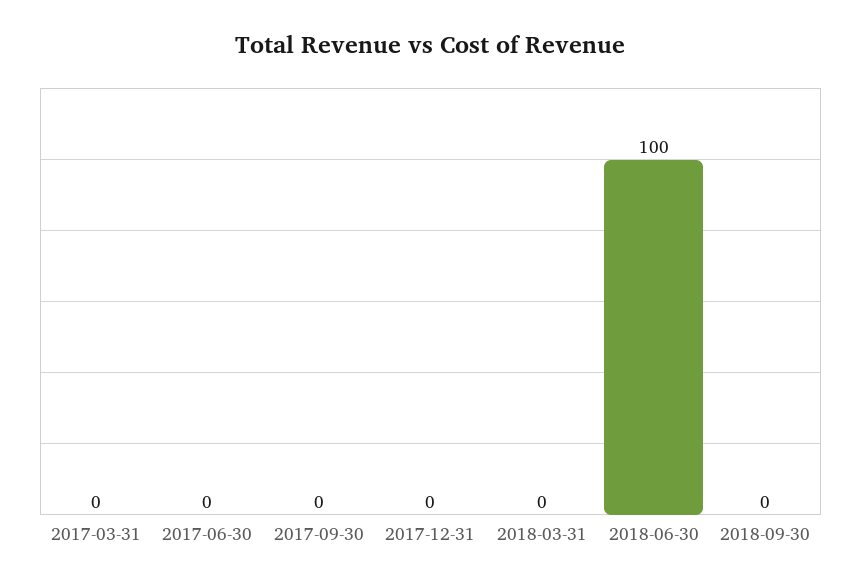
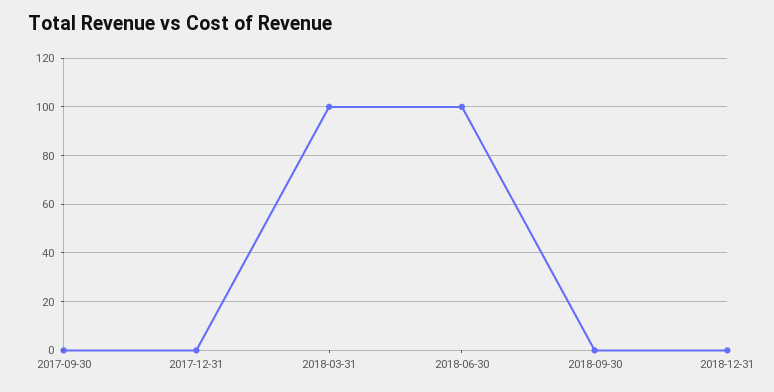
2017-03-31: 0 -> none
2017-06-30: 0 -> none
2018-03-31: 0 -> 100
2018-12-31: none -> 0

